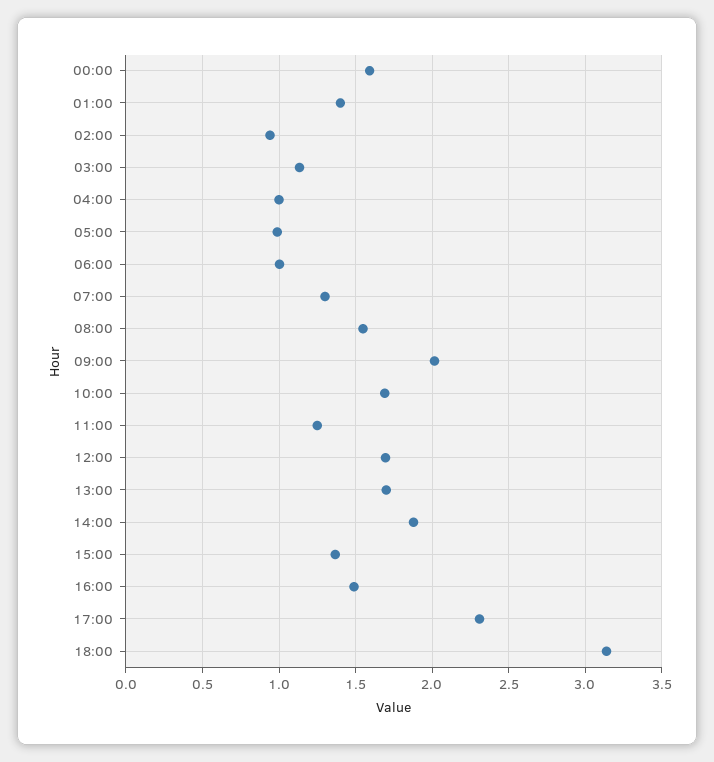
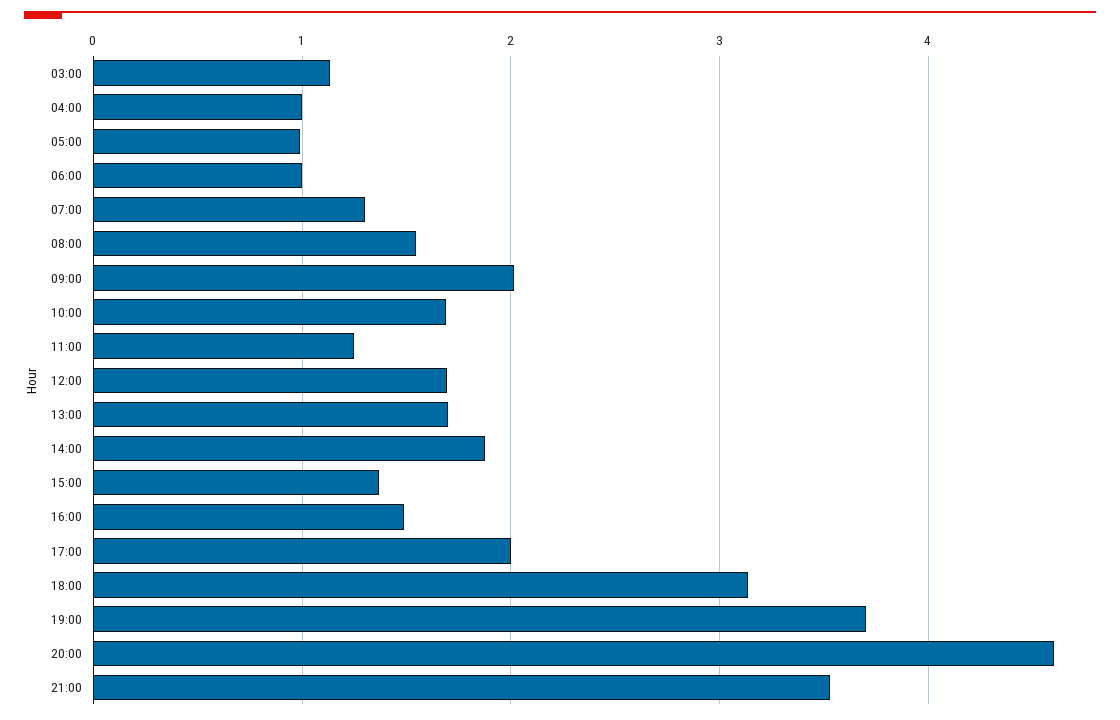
00:00: 1.6 -> none
01:00: 1.4 -> none
02:00: 0.95 -> none
17:00: 2.3 -> 2
19:00: none -> 3.7
20:00: none -> 4.6
21:00: none -> 3.5

